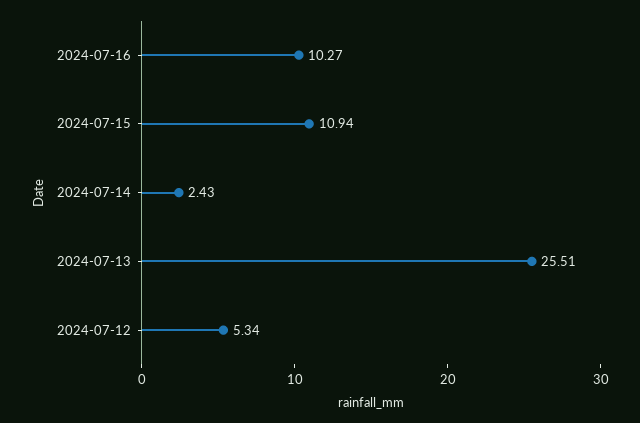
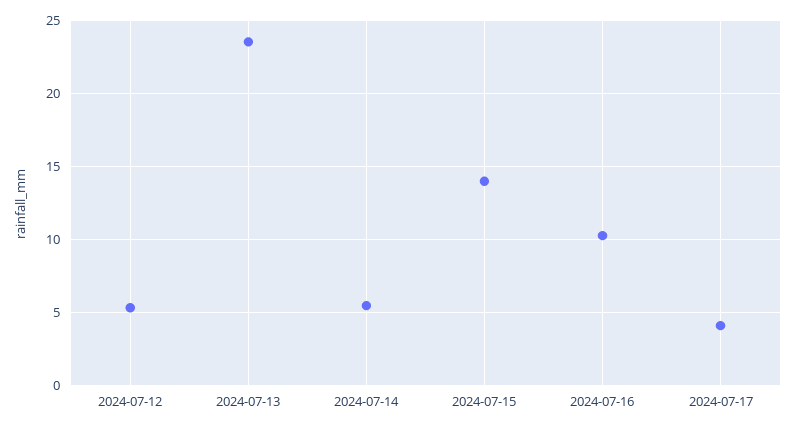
2024-07-15: 10.94 -> 14
2024-07-14: 2.43 -> 5.5
2024-07-13: 25.51 -> 23.5
2024-07-17: none -> 4

